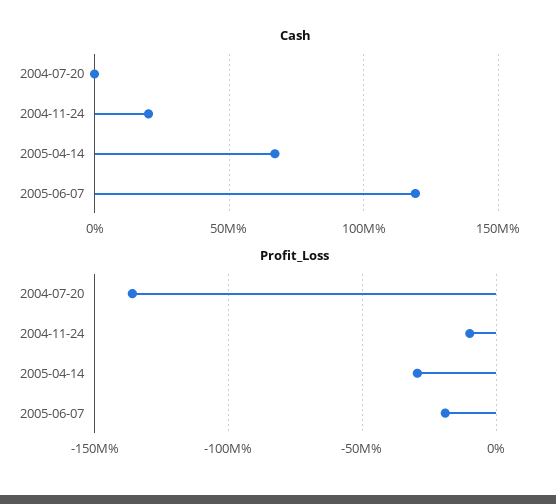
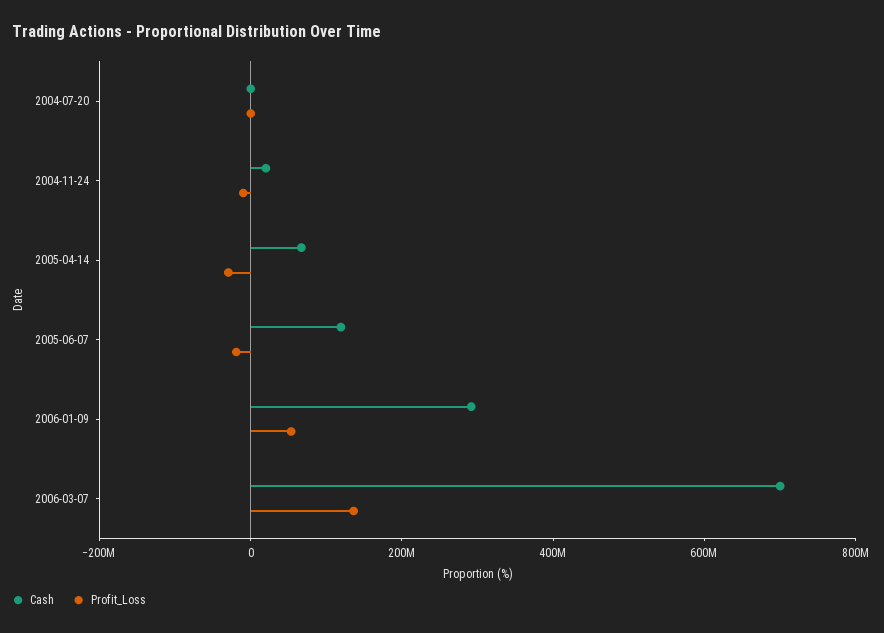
Profit_Loss, 2004-07-20: -135000000 -> 0
Cash, 2006-01-09: none -> 300000000
Profit_Loss, 2006-01-09: none -> 50000000
Cash, 2006-03-07: none -> 700000000
Profit_Loss, 2006-03-07: none -> 150000000

